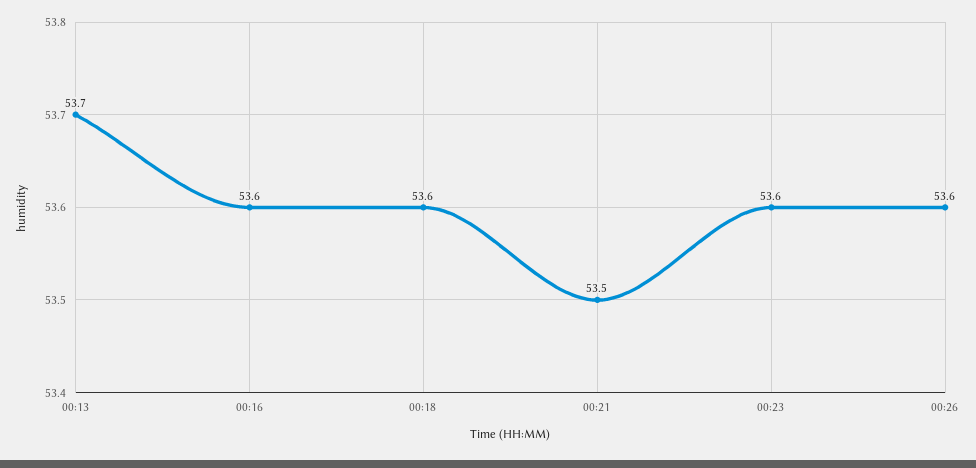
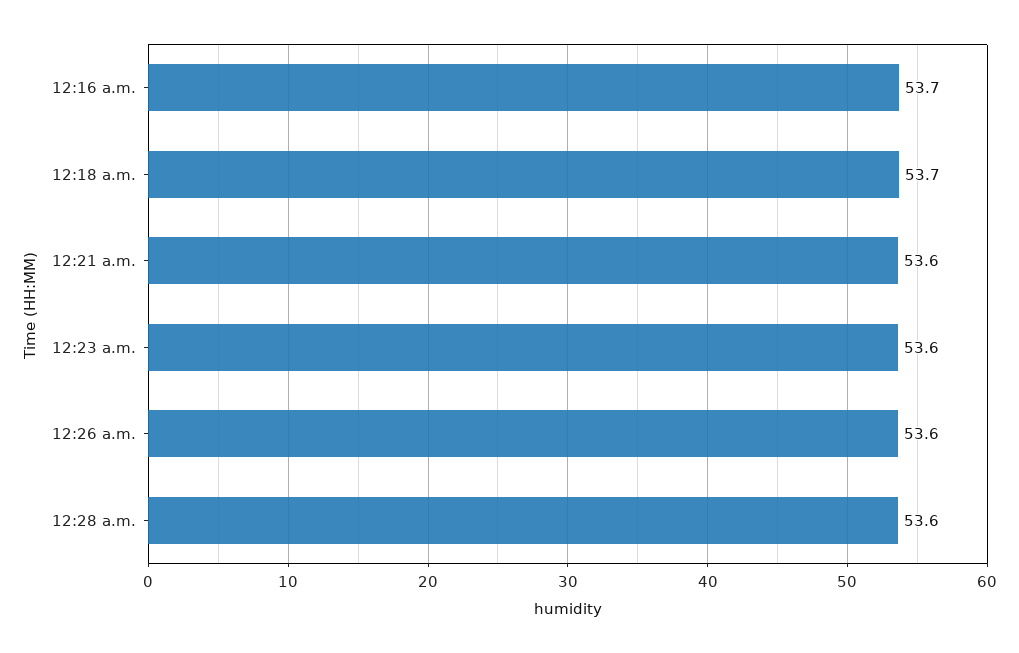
00:13: 53.7 -> none
00:16: 53.6 -> 53.7
00:18: 53.6 -> 53.7
00:21: 53.5 -> 53.6
12:28 a.m.: none -> 53.6

